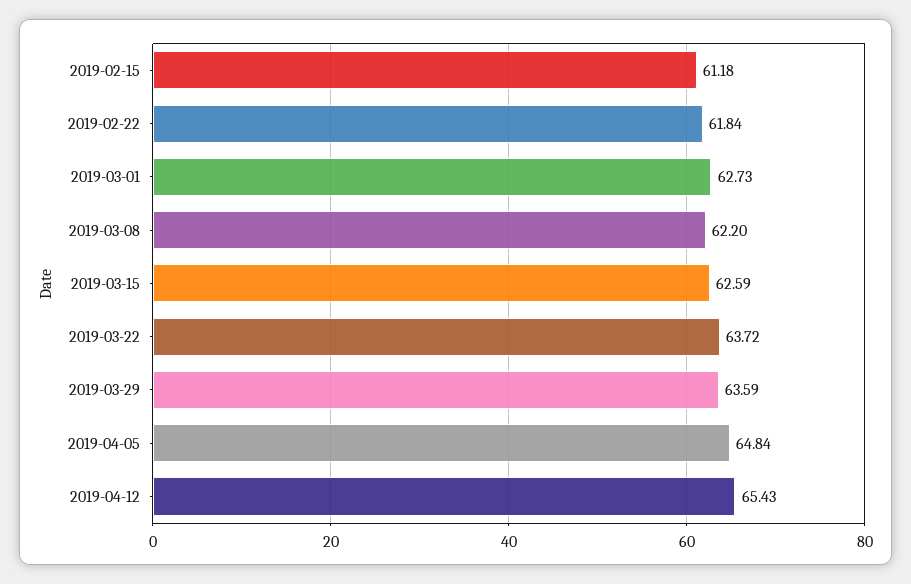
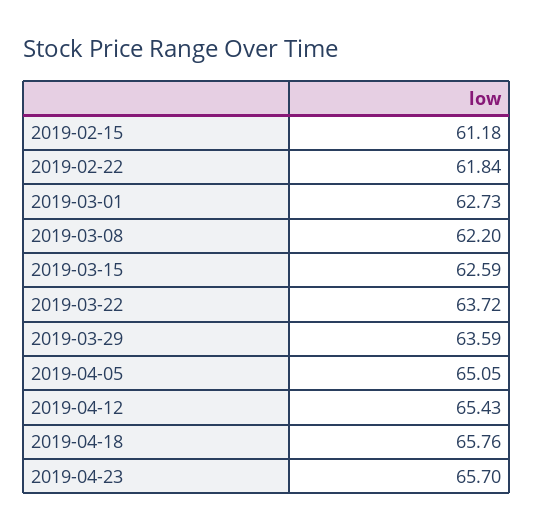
2019-04-05: 64.84 -> 65.05
2019-04-18: none -> 65.76
2019-04-23: none -> 65.7

